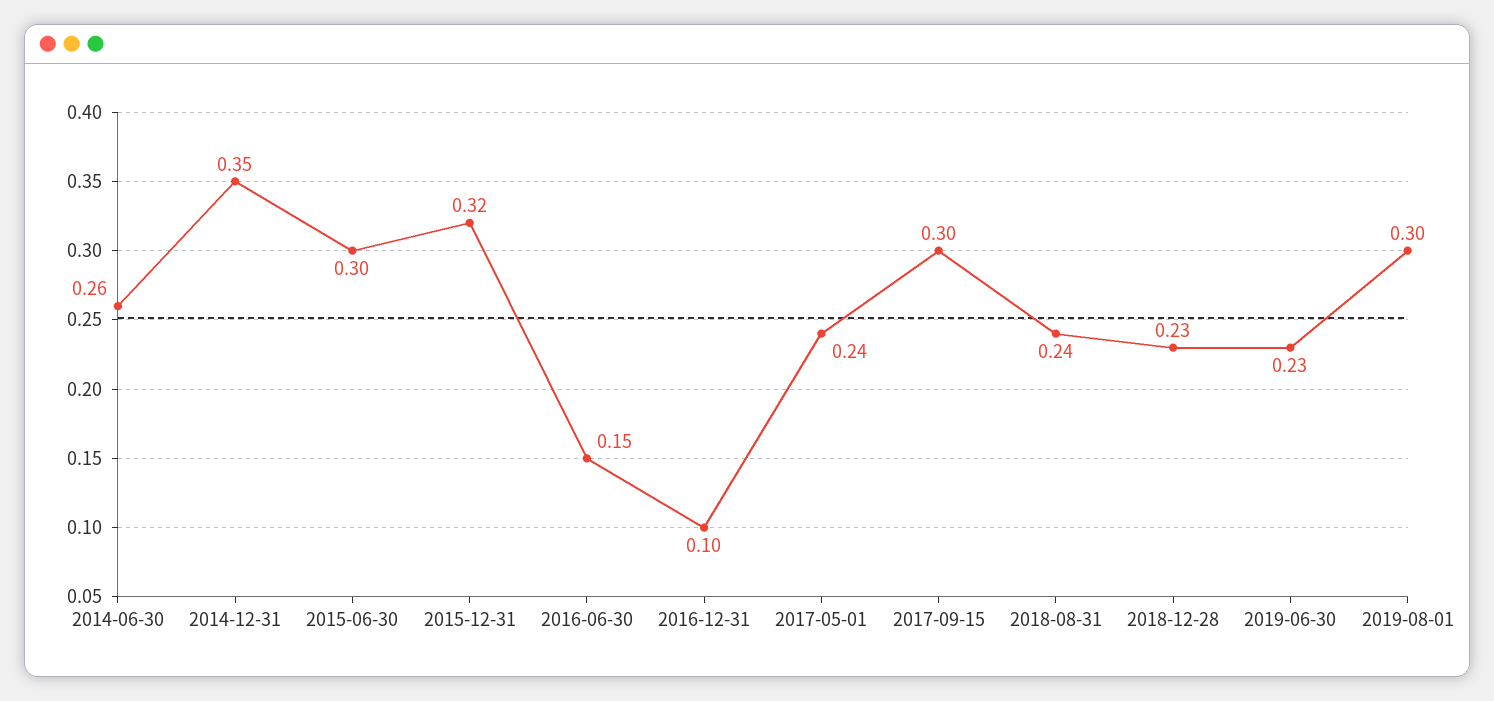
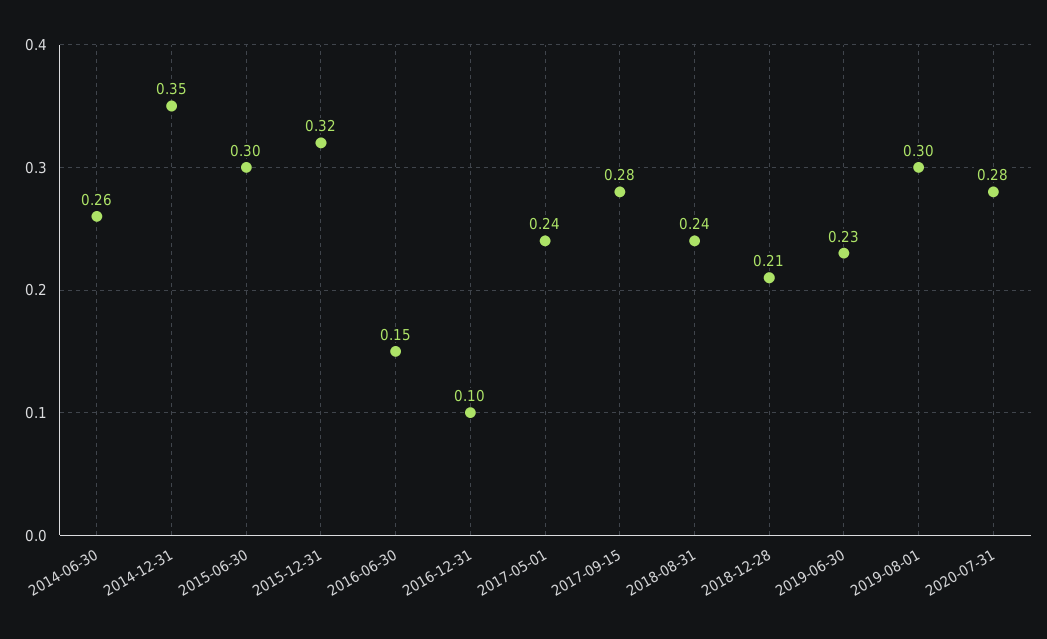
2017-09-15: 0.3 -> 0.28
2018-12-28: 0.23 -> 0.21
2020-07-31: none -> 0.28

